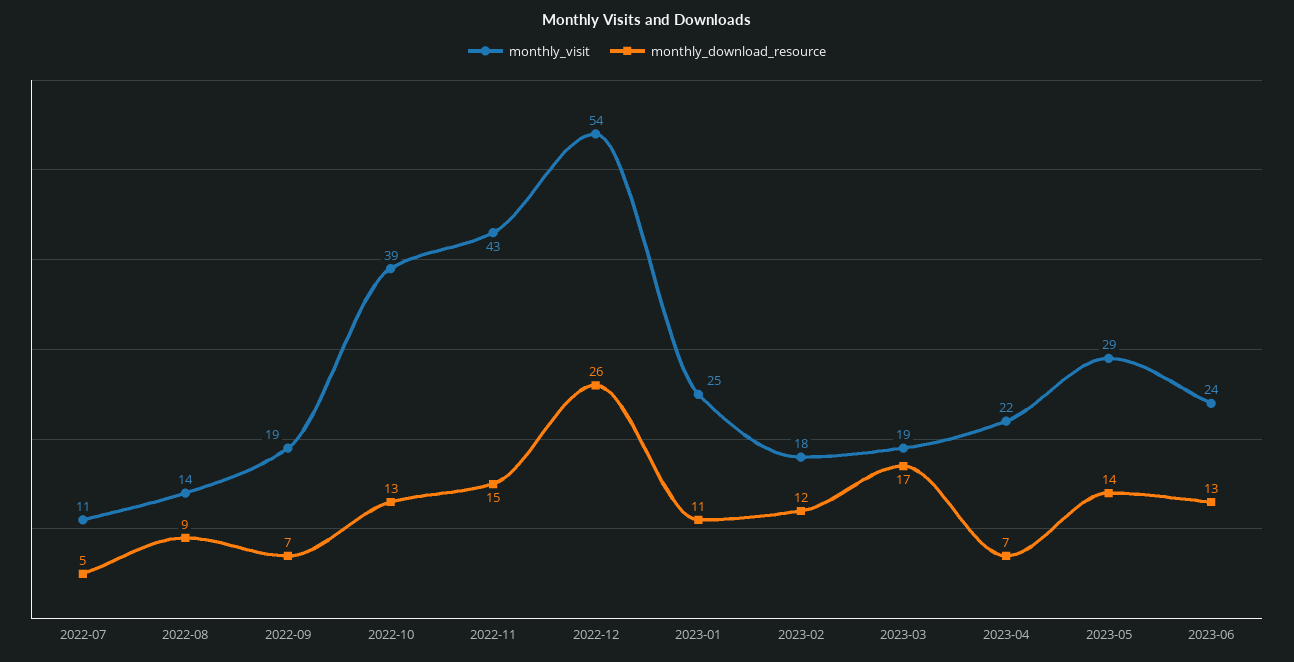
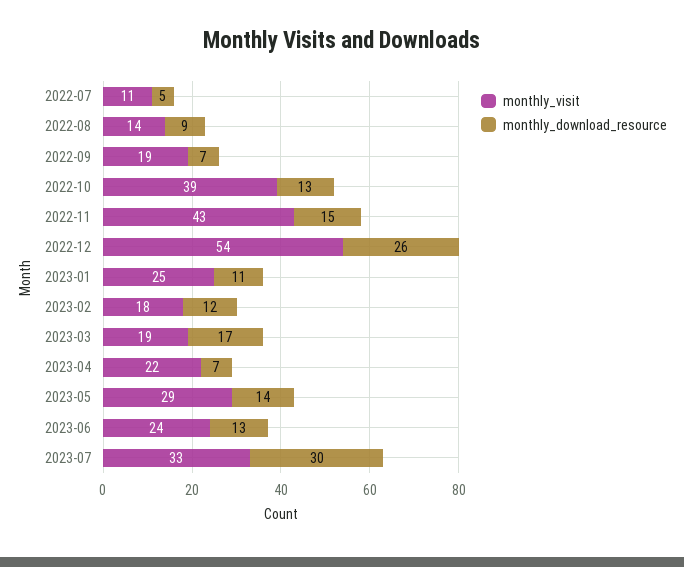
monthly_visit, 2023-07: none -> 33
monthly_download_resource, 2023-07: none -> 30

